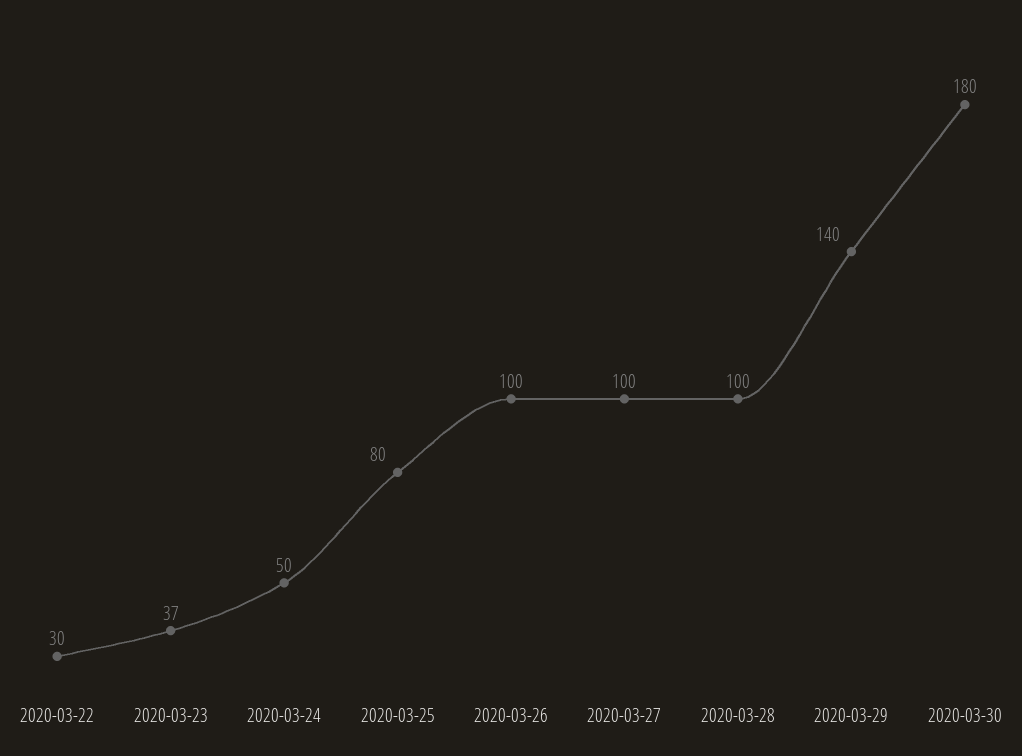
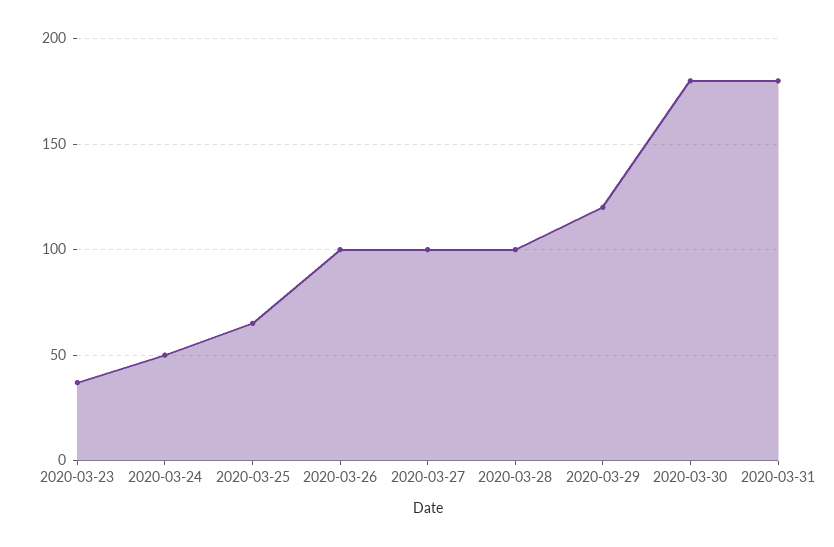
2020-03-22: 30 -> none
2020-03-25: 80 -> 65
2020-03-29: 140 -> 120
2020-03-31: none -> 180

